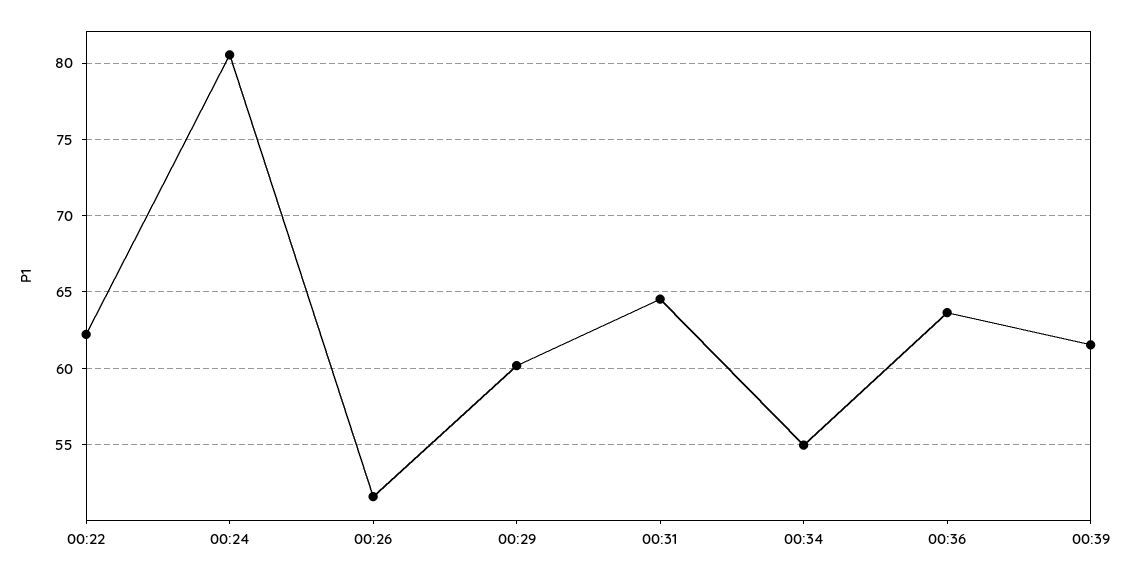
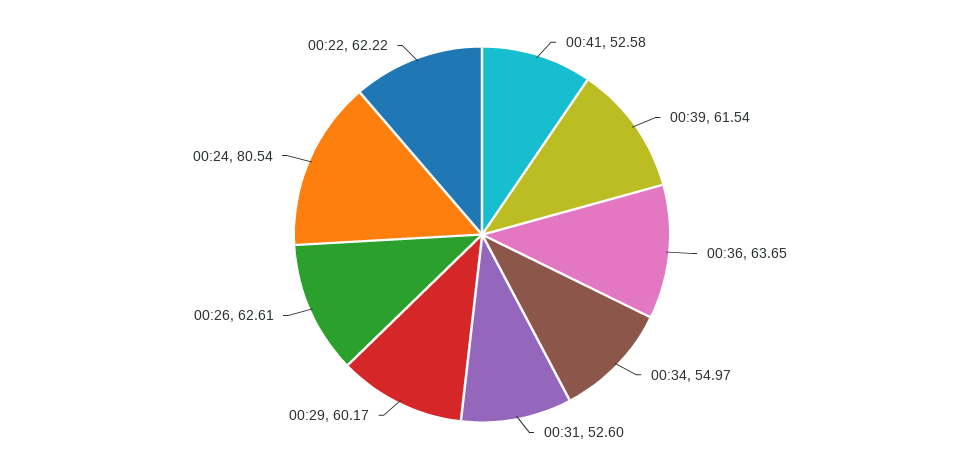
00:26: 51.5 -> 62.61
00:31: 64.5 -> 52.6
00:41: none -> 52.58

